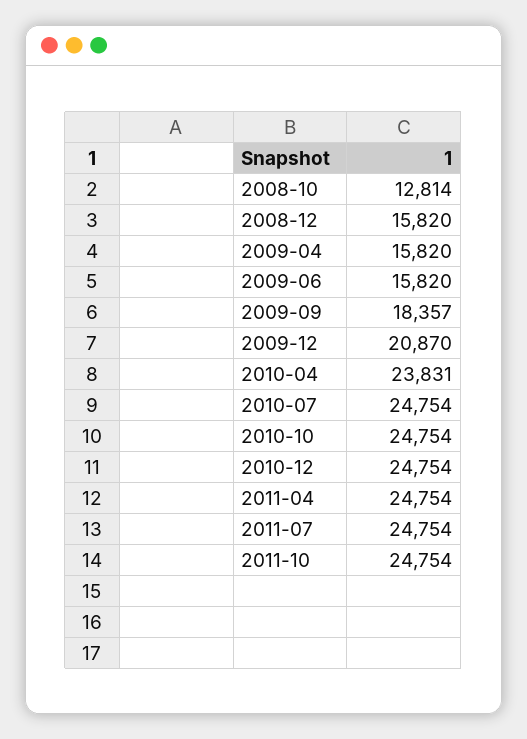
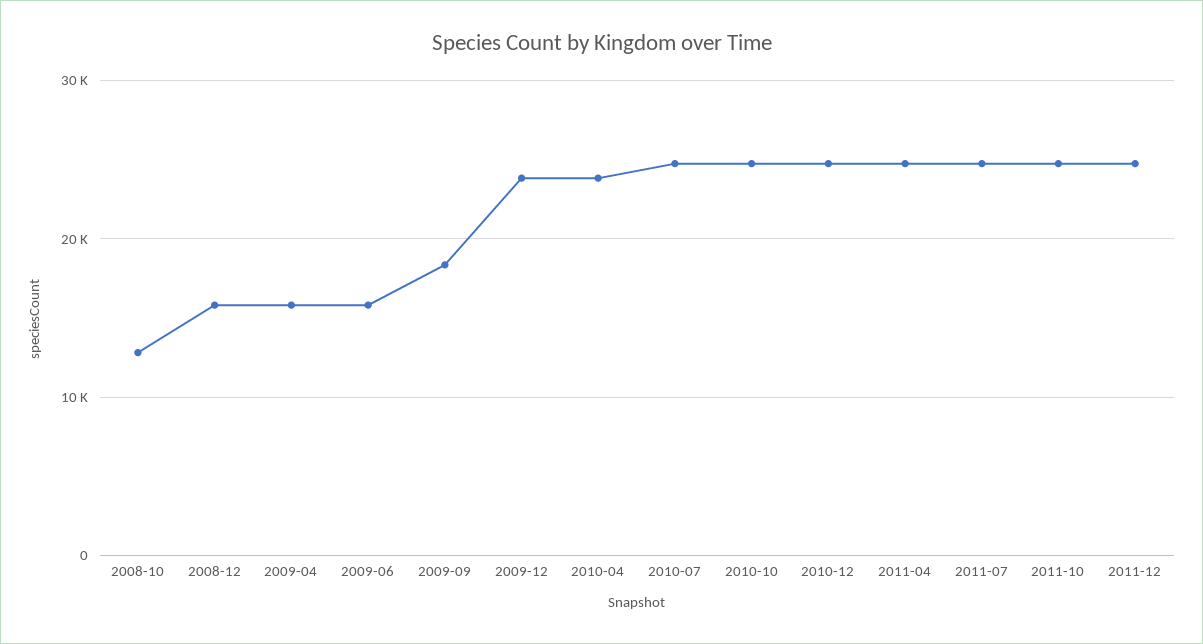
2009-12: 20870 -> 24000
2011-12: none -> 25000

